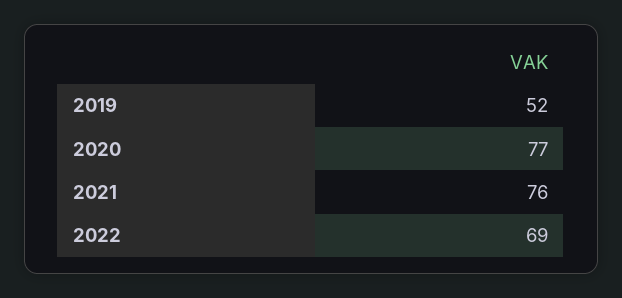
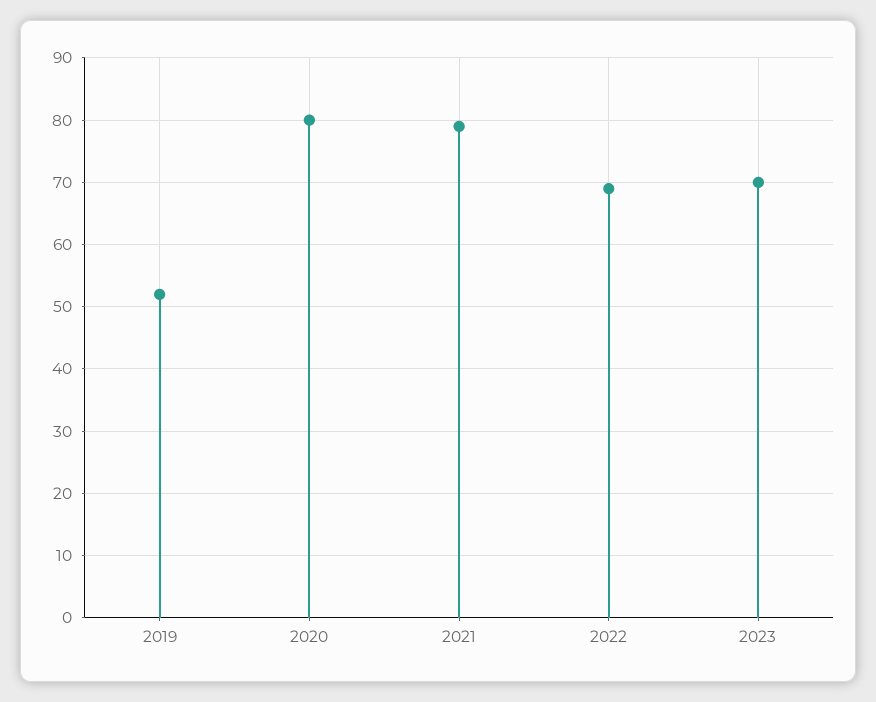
2020: 77 -> 80
2021: 76 -> 79
2023: none -> 70

